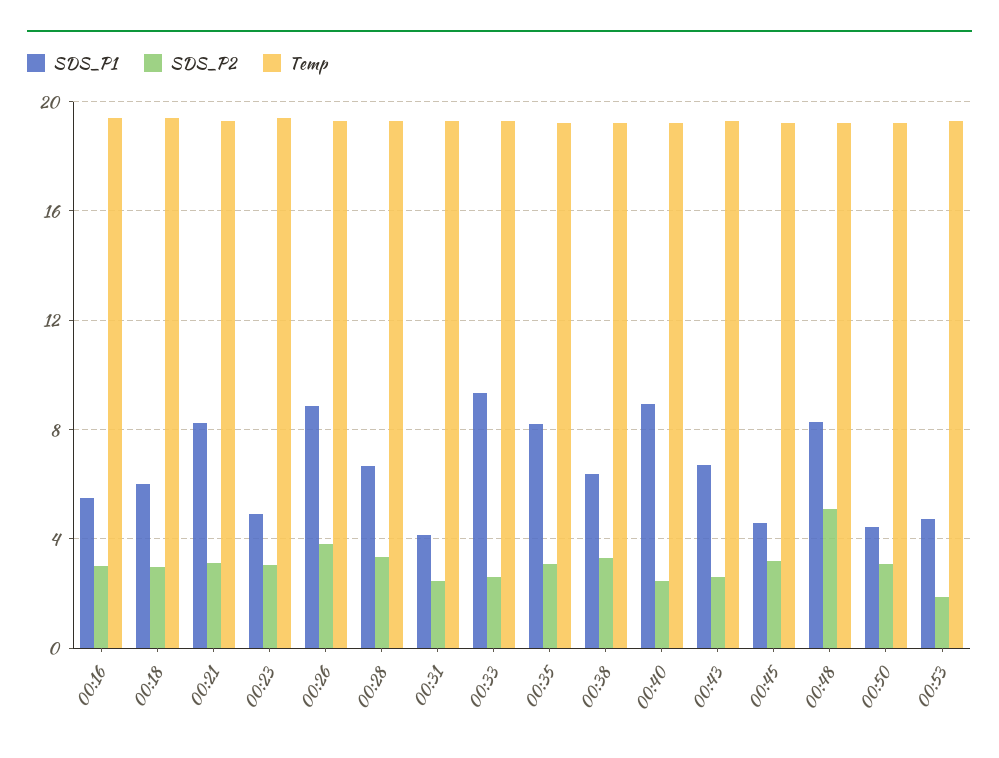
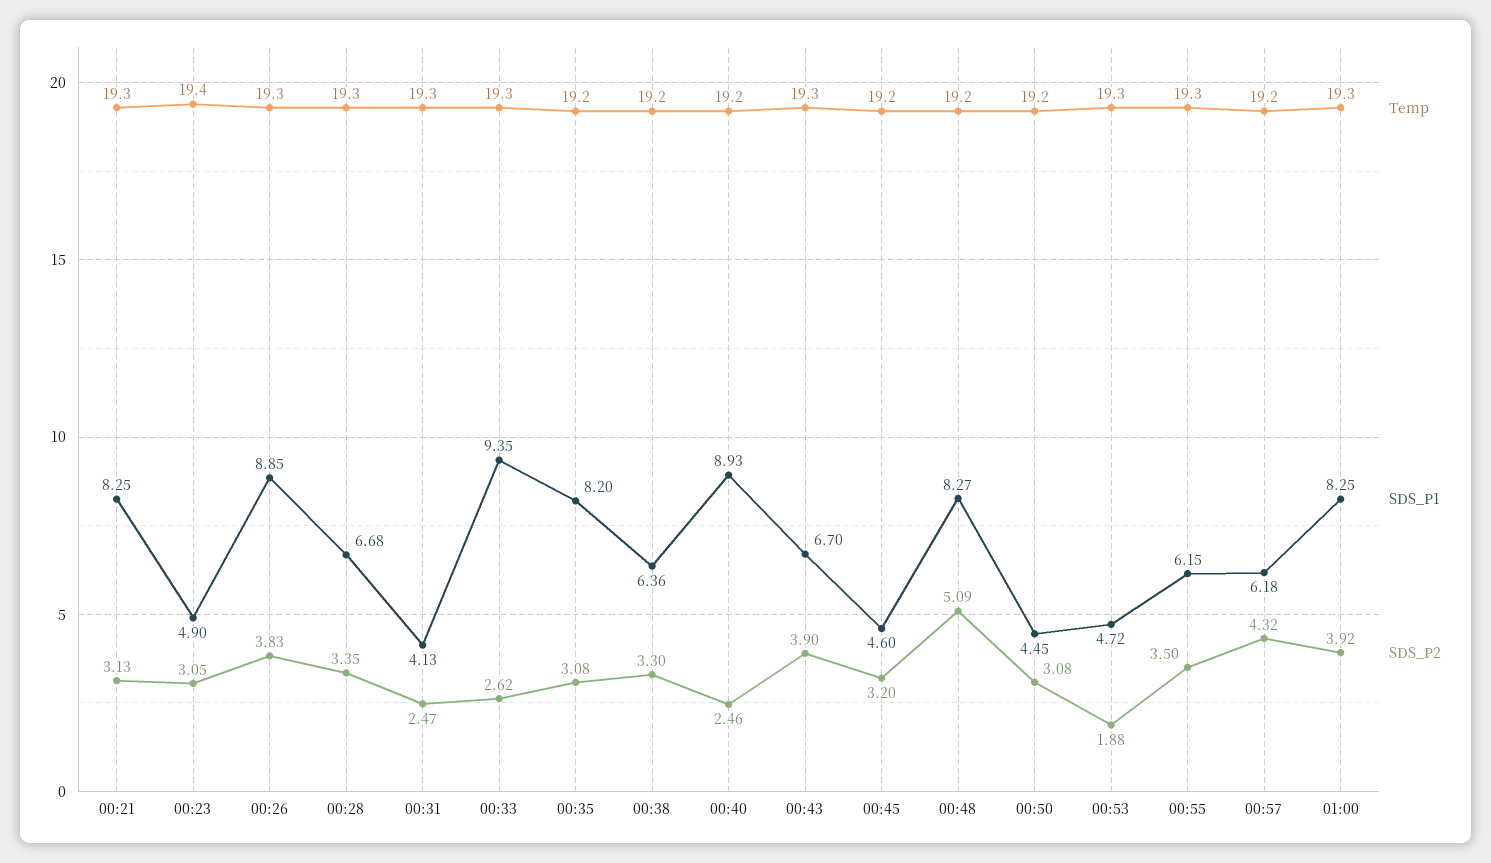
SDS_P1, 00:16: 5.5 -> none
SDS_P2, 00:16: 3 -> none
Temp, 00:16: 19.5 -> none
SDS_P1, 00:18: 6 -> none
SDS_P2, 00:18: 3 -> none
Temp, 00:18: 19.5 -> none
SDS_P2, 00:43: 2.5 -> 3.9
Temp, 00:55: none -> 19.3
SDS_P1, 00:55: none -> 6.15
SDS_P2, 00:55: none -> 3.5
Temp, 00:57: none -> 19.2
SDS_P1, 00:57: none -> 6.18
SDS_P2, 00:57: none -> 4.32
Temp, 01:00: none -> 19.3
SDS_P1, 01:00: none -> 8.25
SDS_P2, 01:00: none -> 3.92

